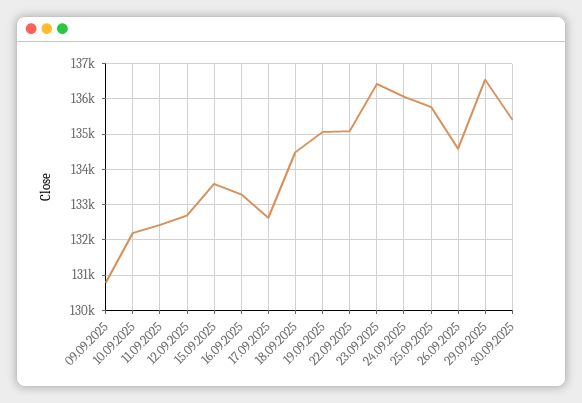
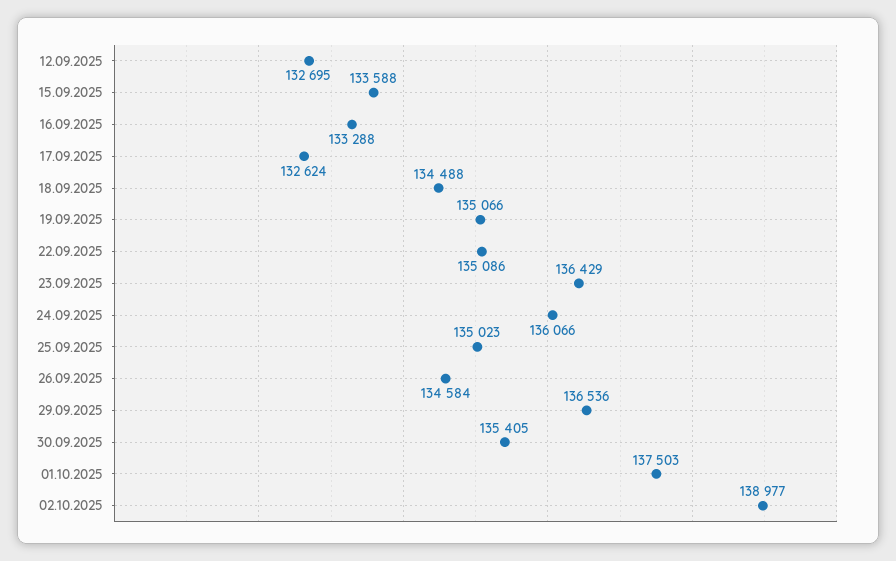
09.09.2025: 130800 -> none
10.09.2025: 132200 -> none
11.09.2025: 132400 -> none
25.09.2025: 135800 -> 135023
01.10.2025: none -> 137503
02.10.2025: none -> 138977

